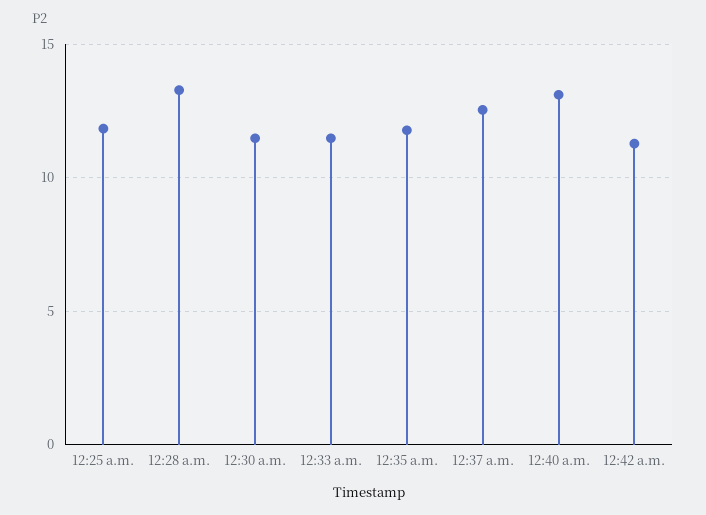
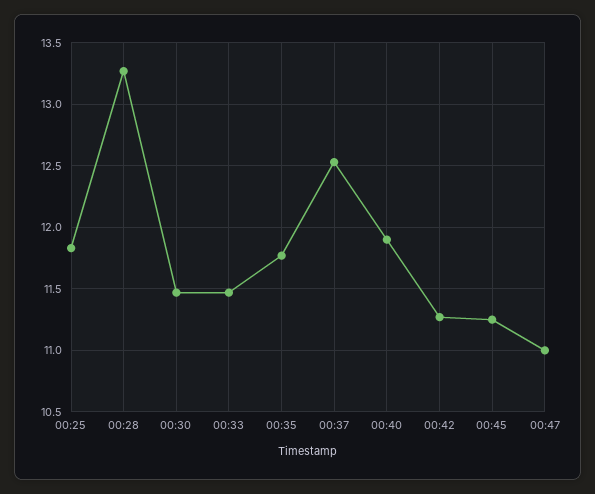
12:40 a.m.: 13 -> 11.9
00:45: none -> 11.25
00:47: none -> 11

